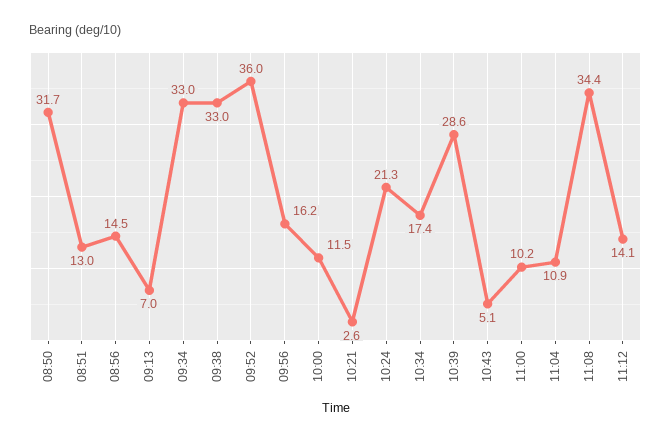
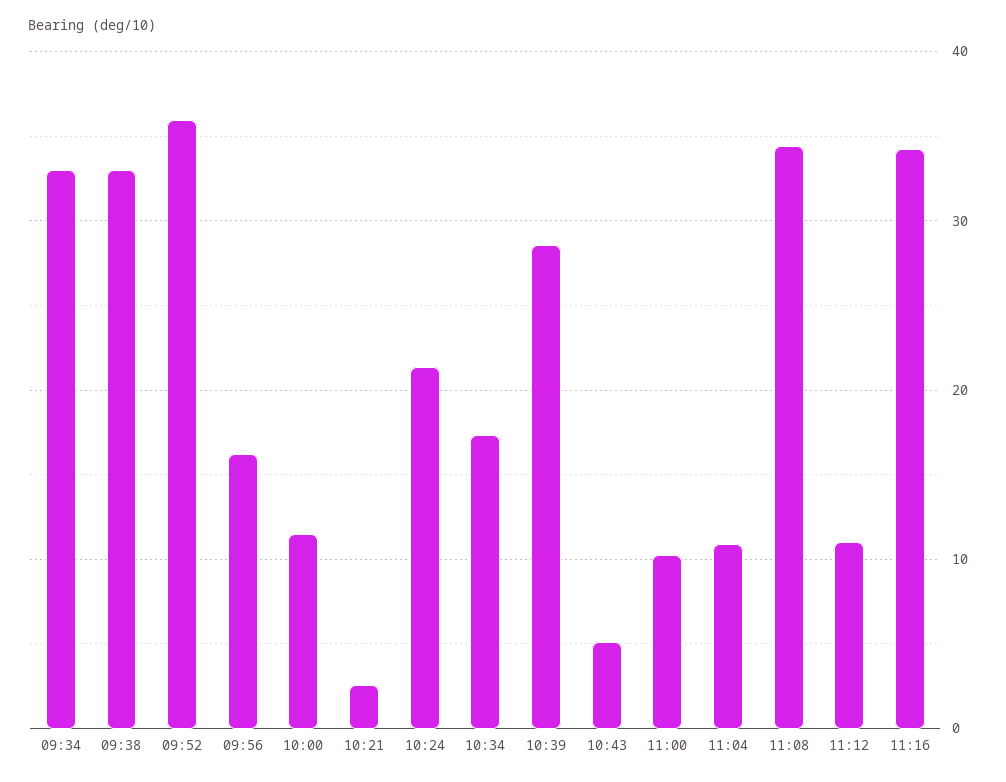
08:50: 31.7 -> none
08:51: 13 -> none
08:56: 14.5 -> none
09:13: 7 -> none
11:12: 14.1 -> 11
11:16: none -> 34

